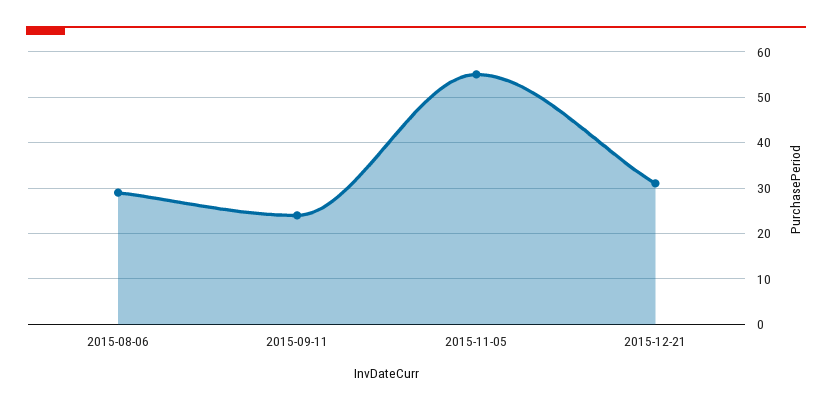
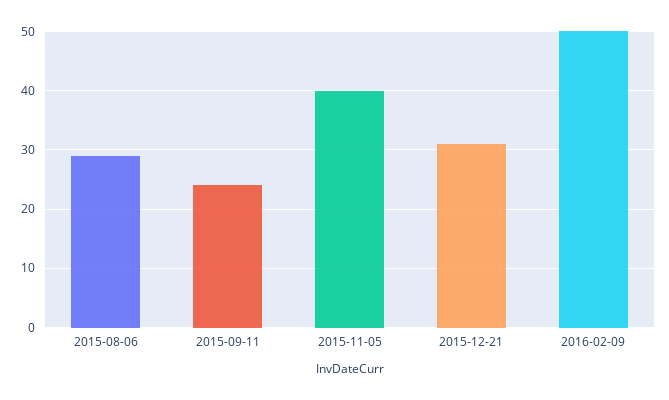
2015-11-05: 55 -> 40
2016-02-09: none -> 50

